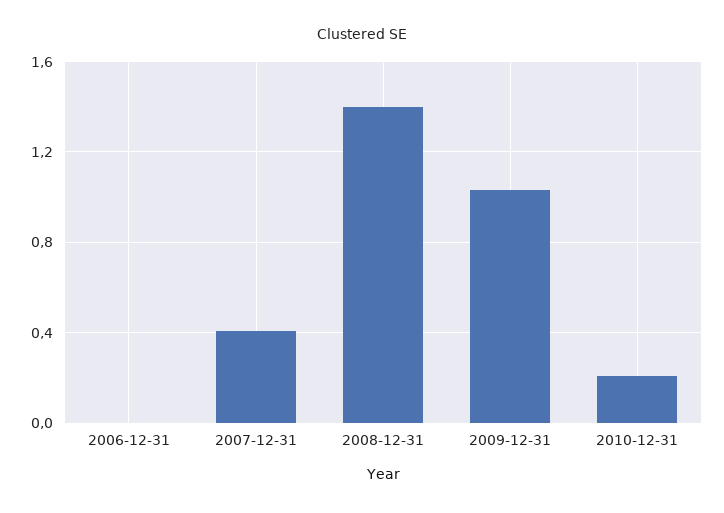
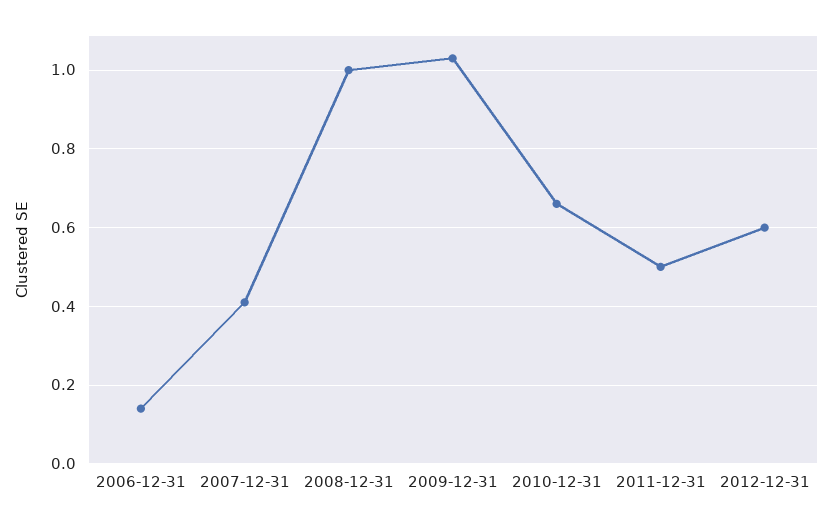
2006-12-31: 0 -> 0.15
2008-12-31: 1.4 -> 1
2010-12-31: 0.2 -> 0.65
2011-12-31: none -> 0.5
2012-12-31: none -> 0.6

